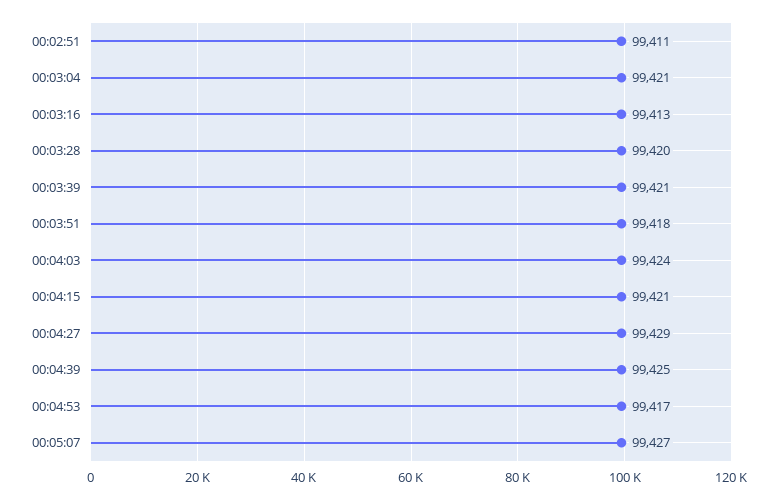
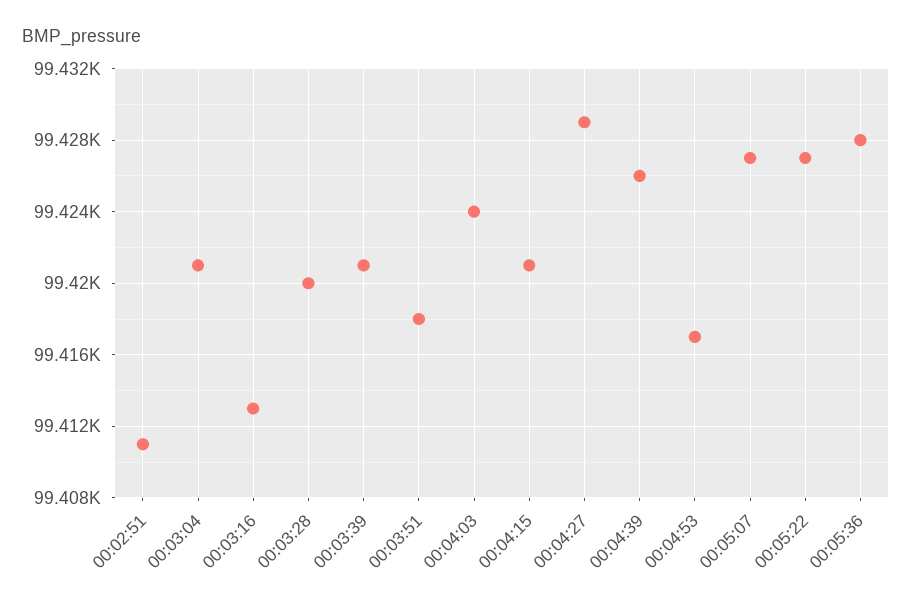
00:04:39: 99425 -> 99426
00:05:22: none -> 99427
00:05:36: none -> 99428

